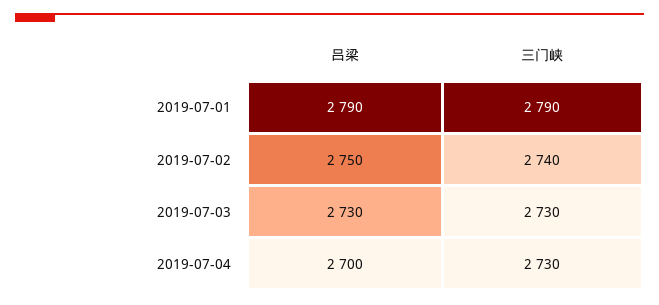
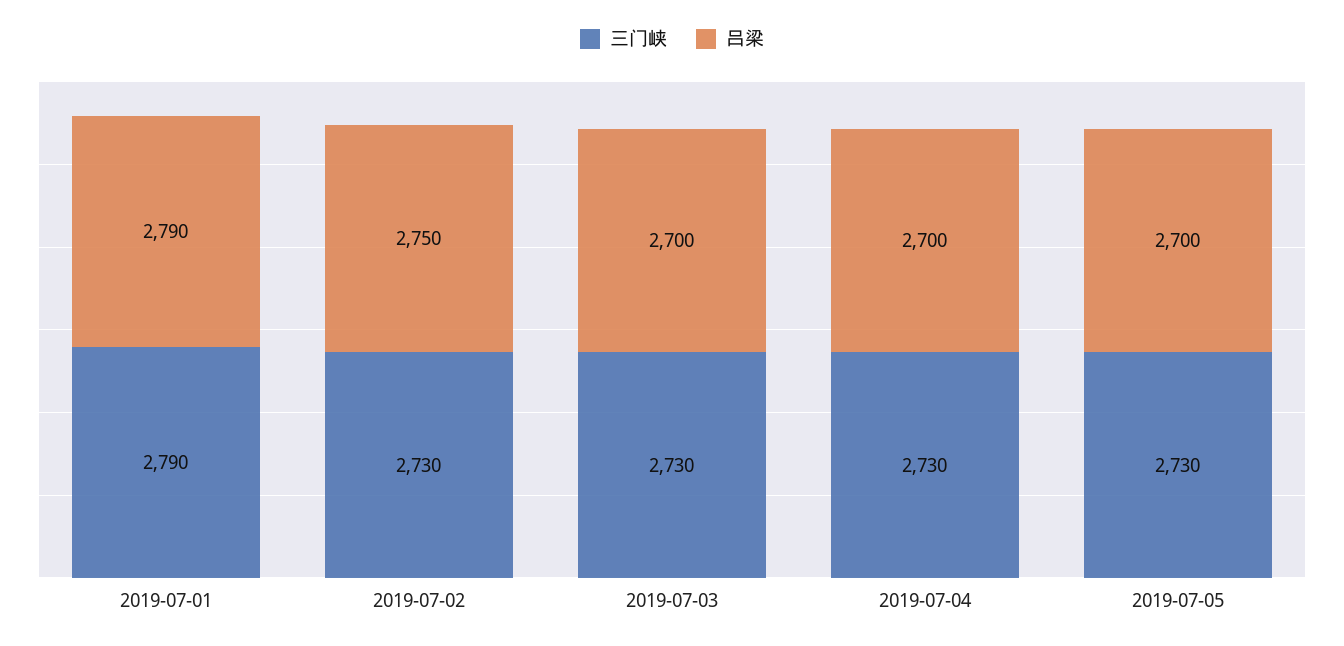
三门峡, 2019-07-02: 2740 -> 2730
吕梁, 2019-07-03: 2730 -> 2700
三门峡, 2019-07-05: none -> 2730
吕梁, 2019-07-05: none -> 2700

